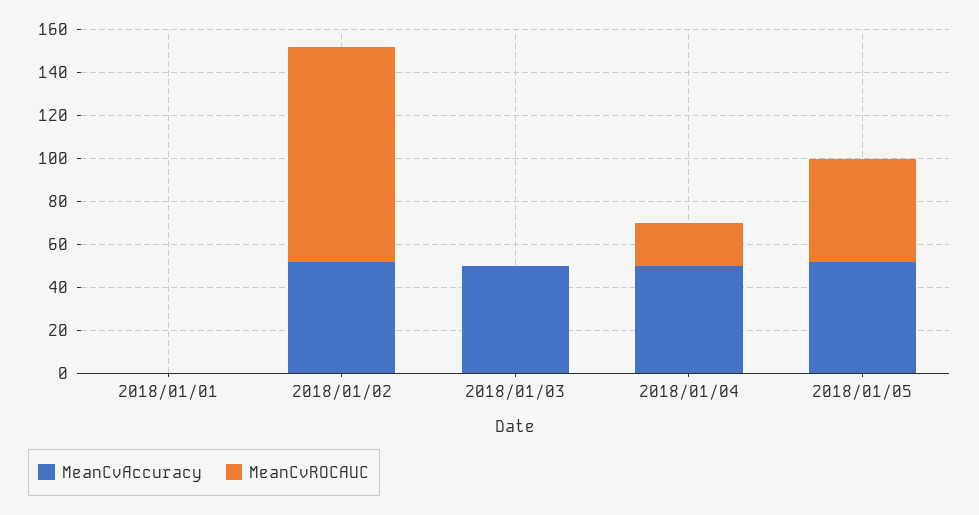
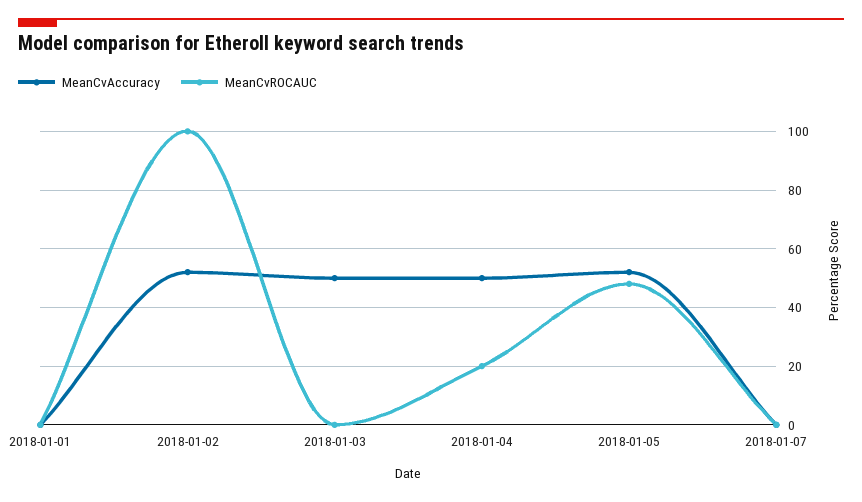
MeanCvAccuracy, 2018-01-07: none -> 0
MeanCvROCAUC, 2018-01-07: none -> 0

